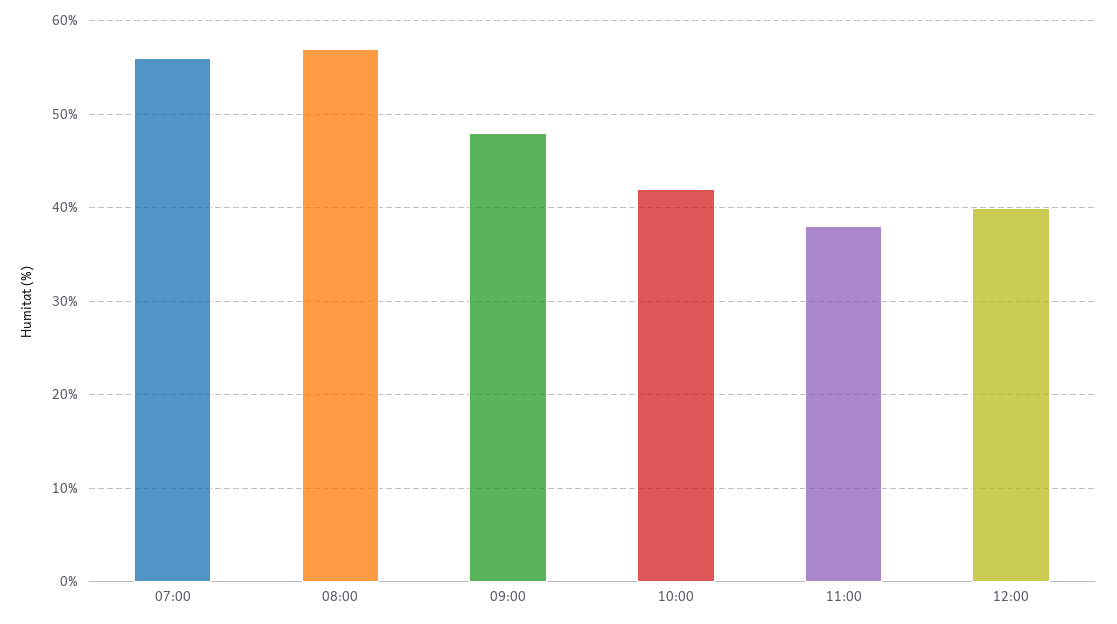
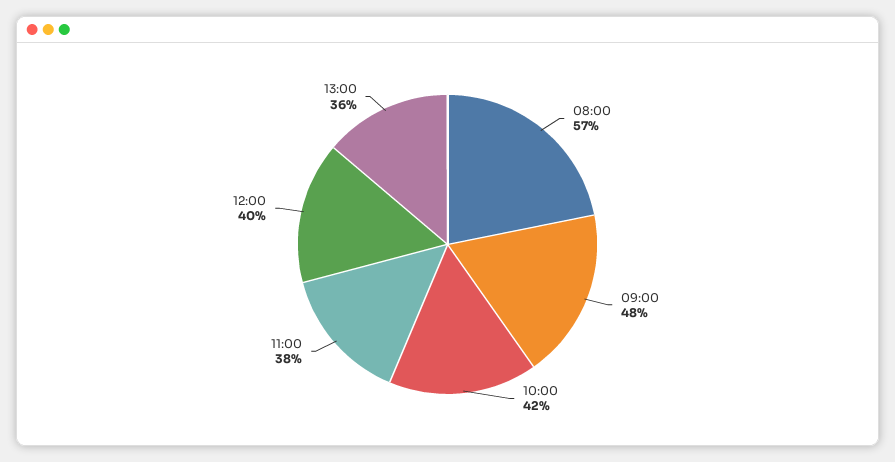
07:00: 56 -> none
13:00: none -> 36

